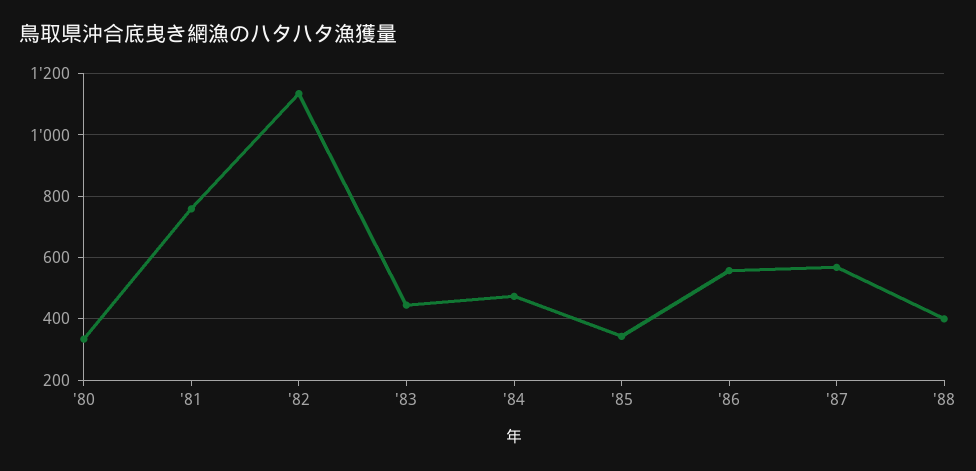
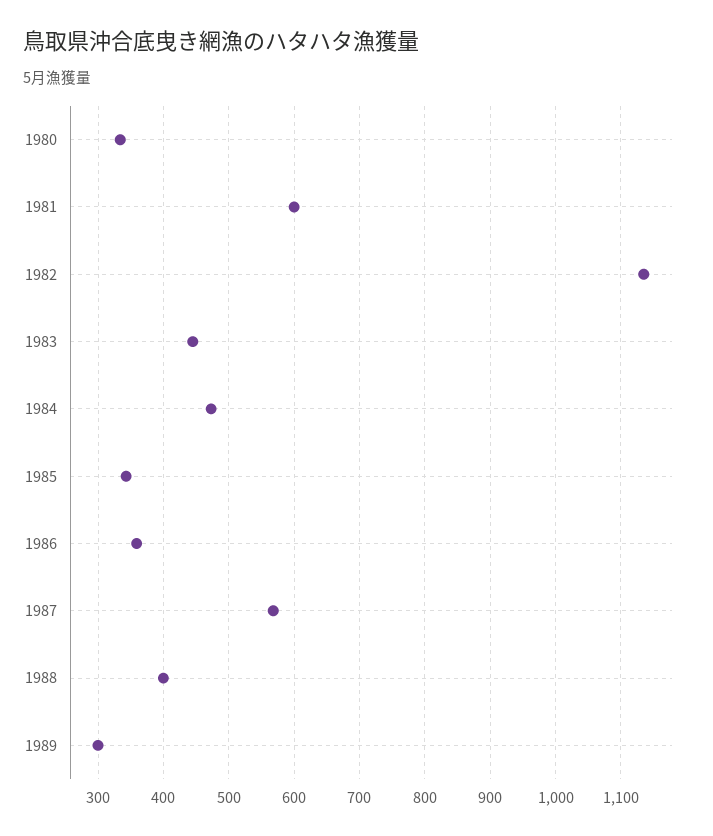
'81: 760 -> 600
'86: 560 -> 360
1989: none -> 300

